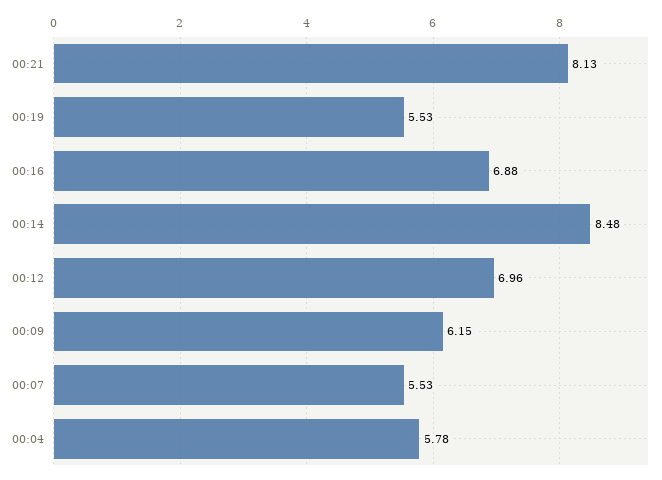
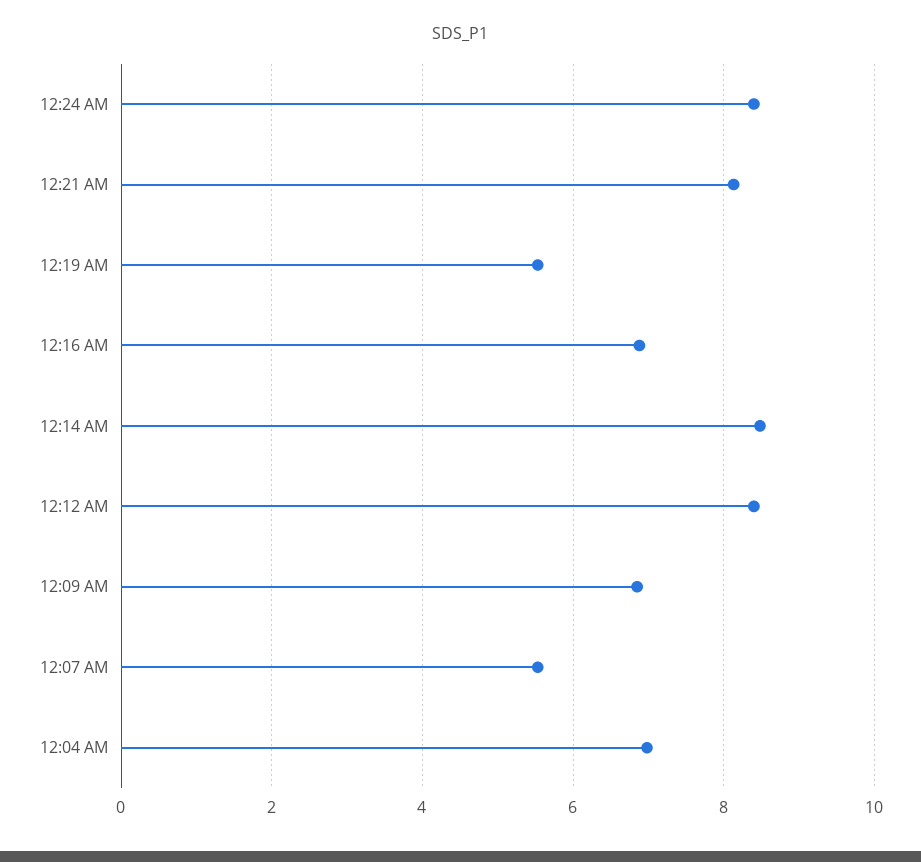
00:12: 6.96 -> 8.4
00:09: 6.15 -> 6.8
00:04: 5.78 -> 7
12:24 AM: none -> 8.4

